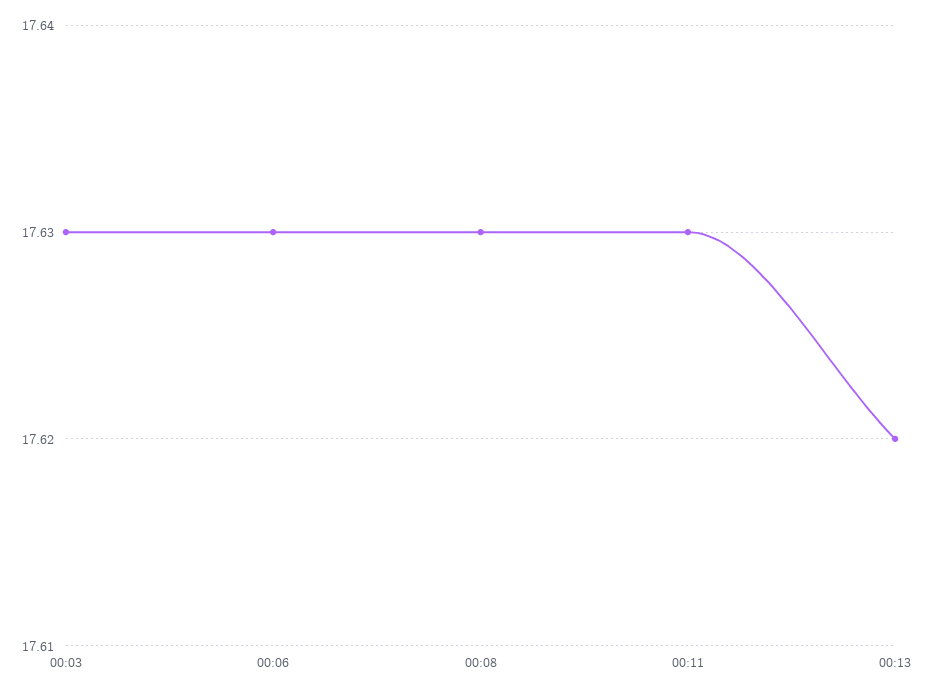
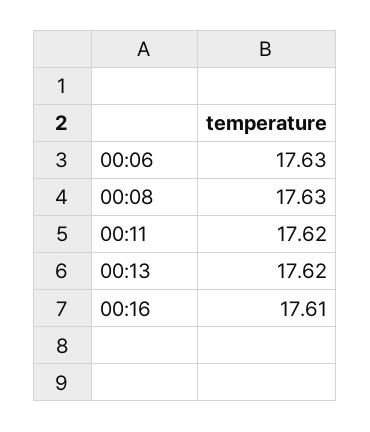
00:03: 17.63 -> none
00:11: 17.63 -> 17.62
00:16: none -> 17.61

